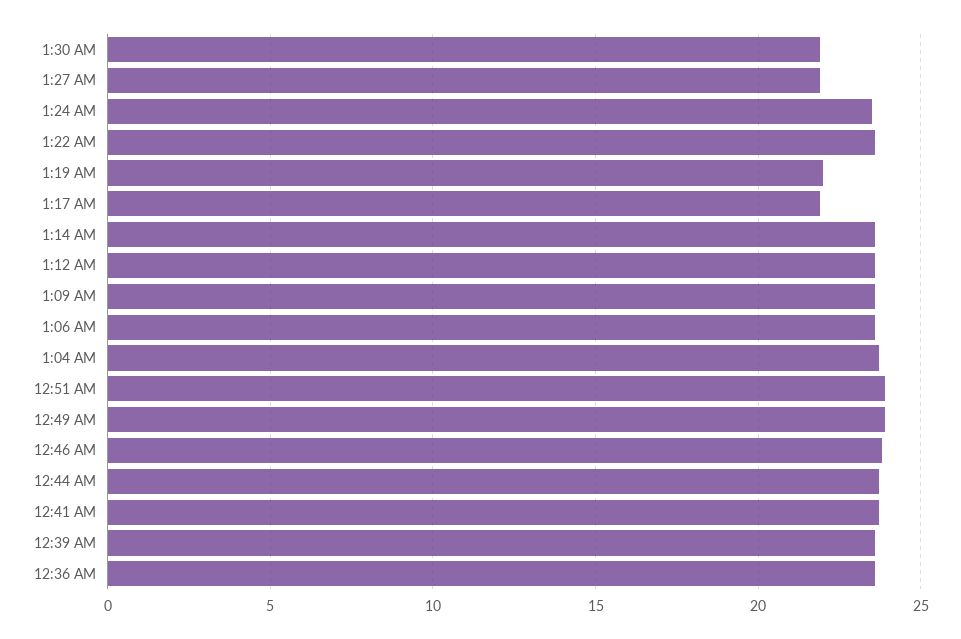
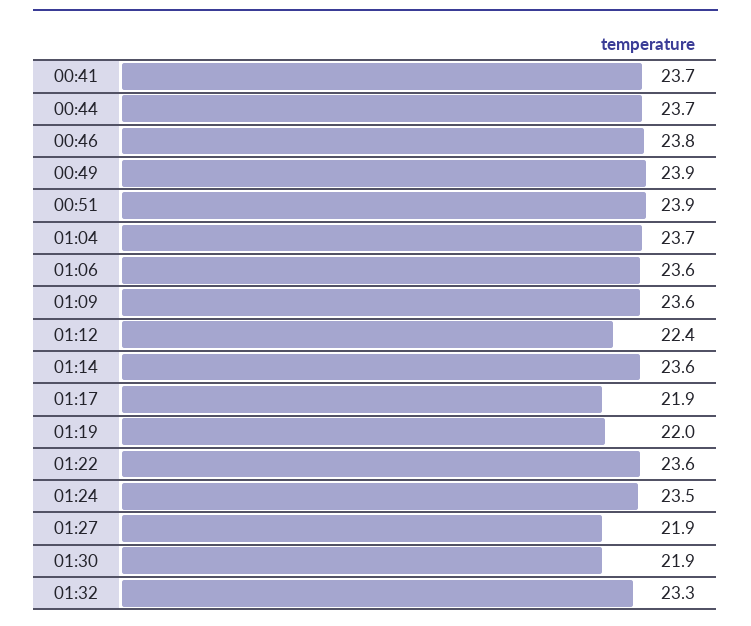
1:12 AM: 23.5 -> 22.4
12:39 AM: 23.5 -> none
12:36 AM: 23.5 -> none
01:32: none -> 23.3

